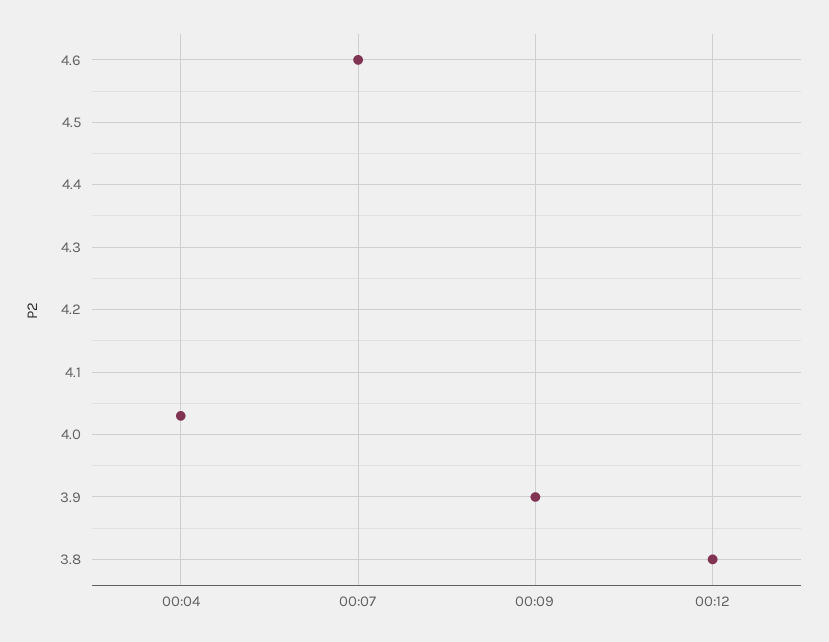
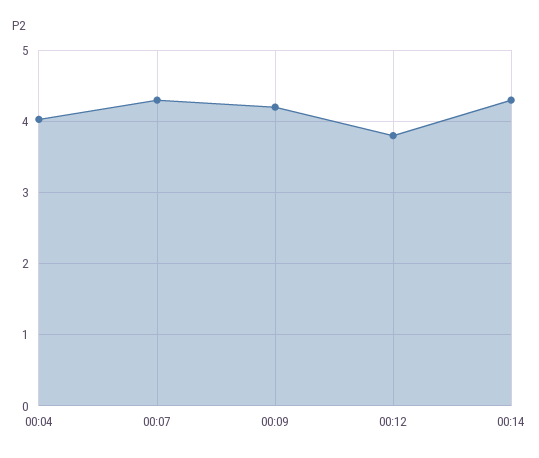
00:07: 4.6 -> 4.3
00:09: 3.9 -> 4.2
00:14: none -> 4.3

